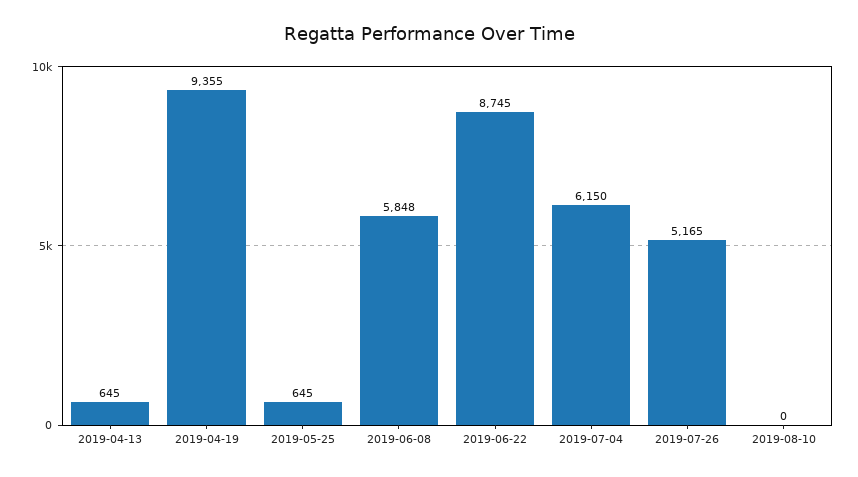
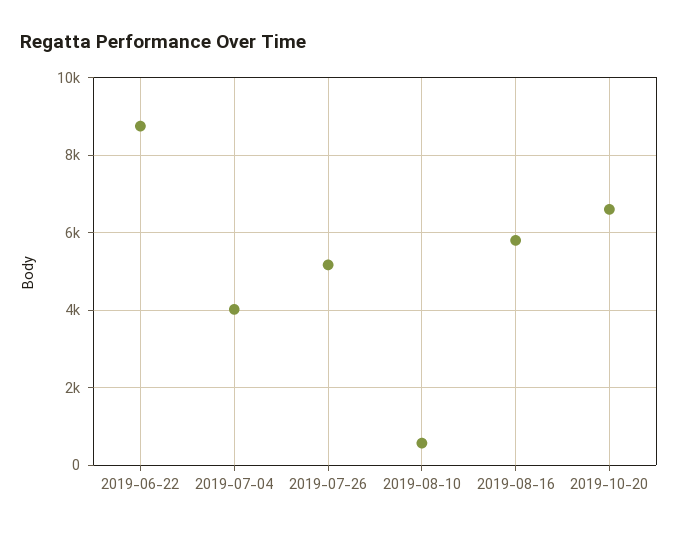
2019-04-13: 645 -> none
2019-04-19: 9355 -> none
2019-05-25: 645 -> none
2019-06-08: 5848 -> none
2019-07-04: 6150 -> 4000
2019-08-10: 0 -> 600
2019-08-16: none -> 5800
2019-10-20: none -> 6600

